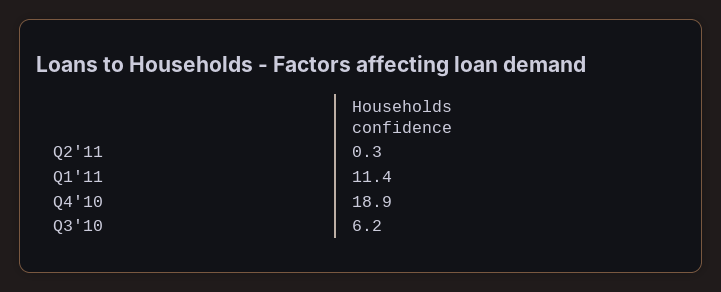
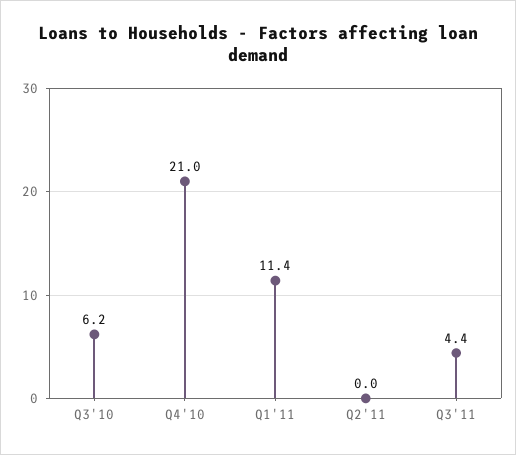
Q2'11: 0.3 -> 0
Q4'10: 18.9 -> 21
Q3'11: none -> 4.4

